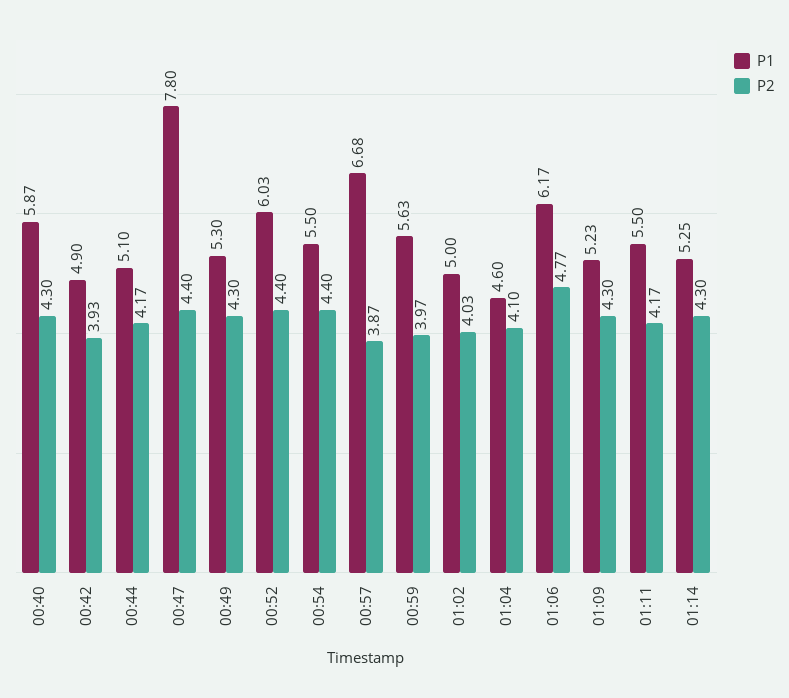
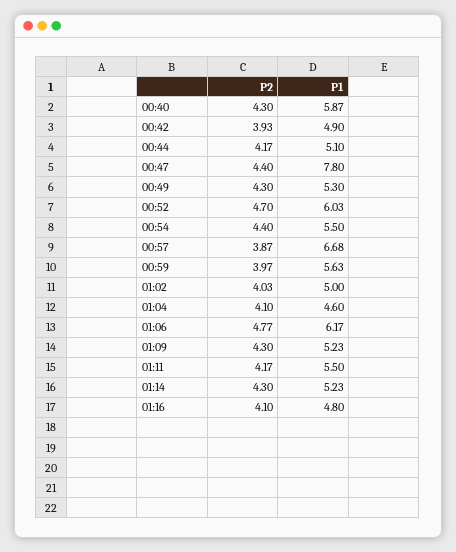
P2, 00:52: 4.4 -> 4.7
P1, 01:14: 5.25 -> 5.23
P2, 01:16: none -> 4.1
P1, 01:16: none -> 4.8

